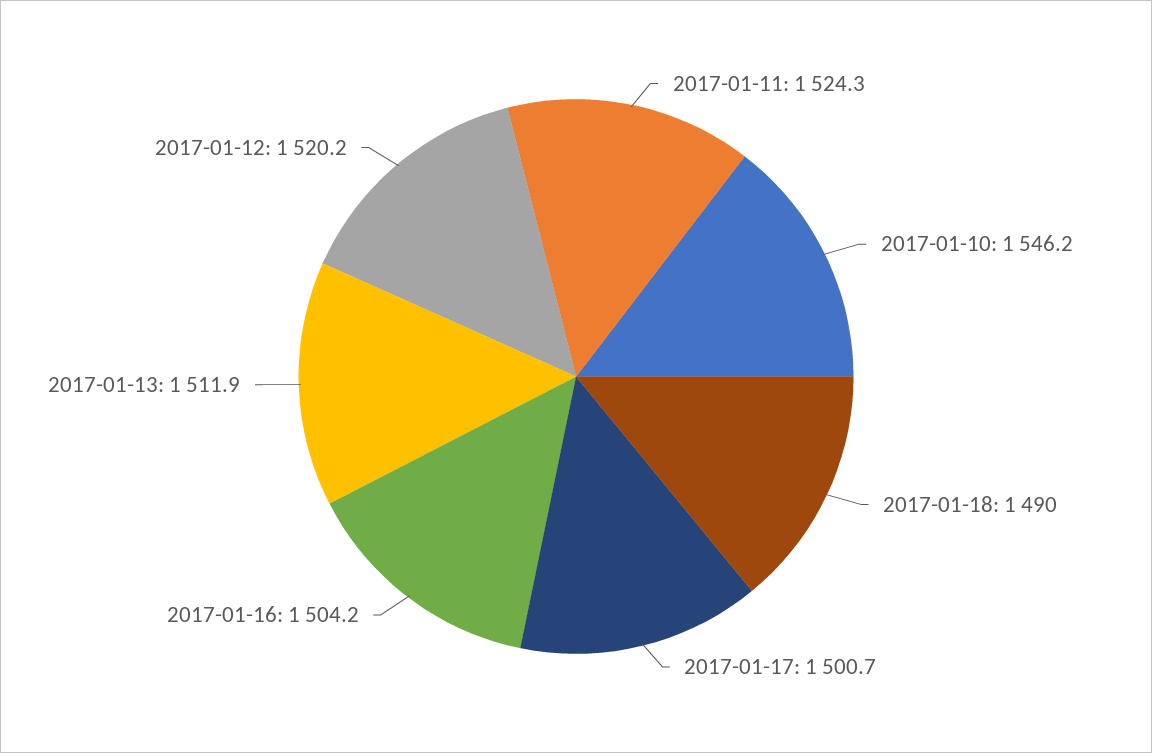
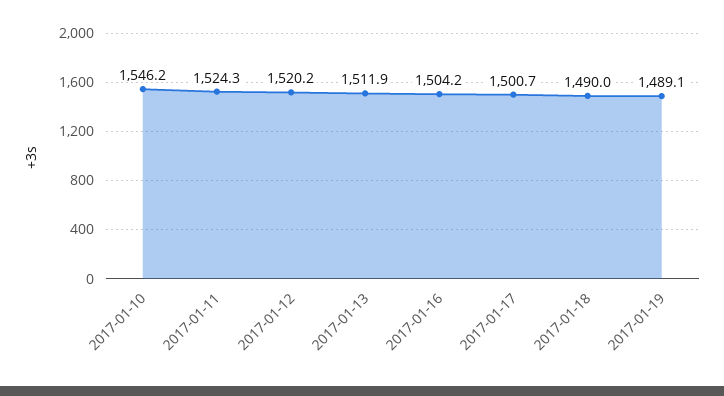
2017-01-19: none -> 1489.1

